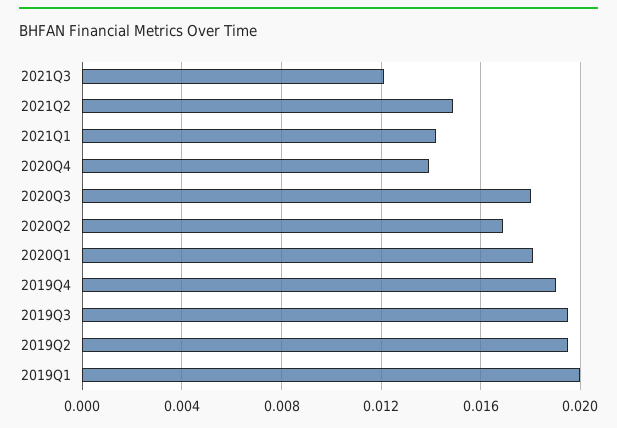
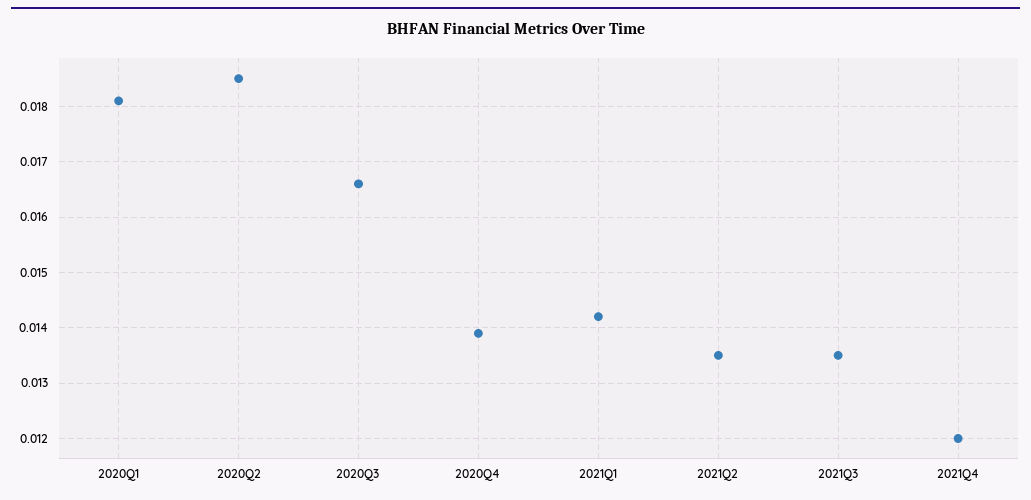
2021Q3: 0.012 -> 0.0135
2021Q2: 0.015 -> 0.0135
2020Q3: 0.018 -> 0.0165
2020Q2: 0.017 -> 0.0185
2019Q4: 0.019 -> none
2019Q3: 0.0195 -> none
2019Q2: 0.0195 -> none
2019Q1: 0.02 -> none
2021Q4: none -> 0.012

